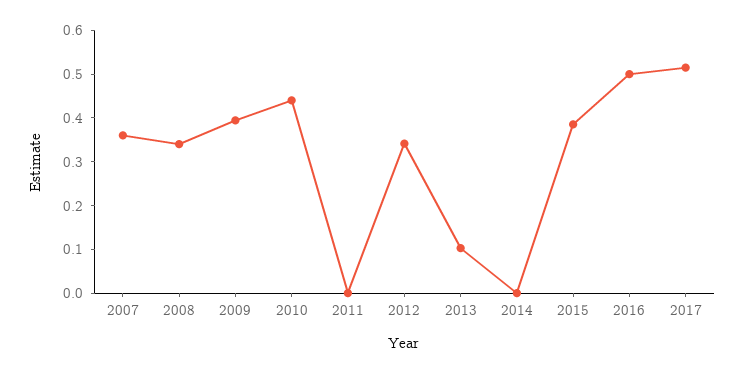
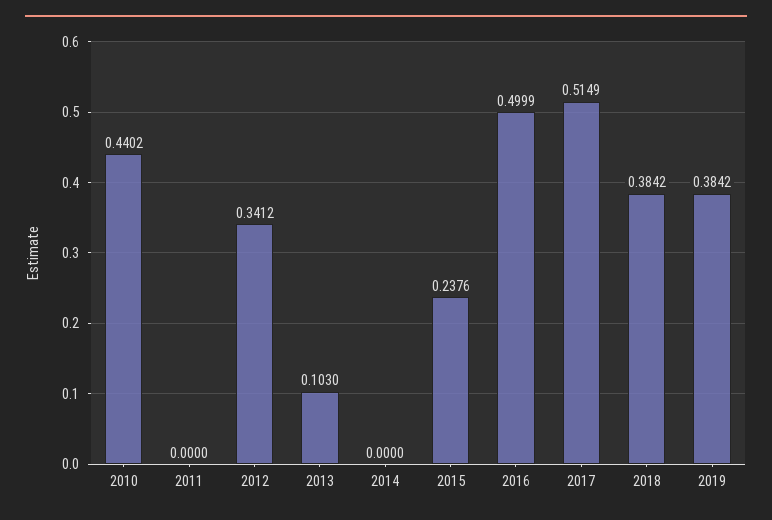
2007: 0.36 -> none
2008: 0.34 -> none
2009: 0.4 -> none
2015: 0.38 -> 0.2376
2018: none -> 0.3842
2019: none -> 0.3842

